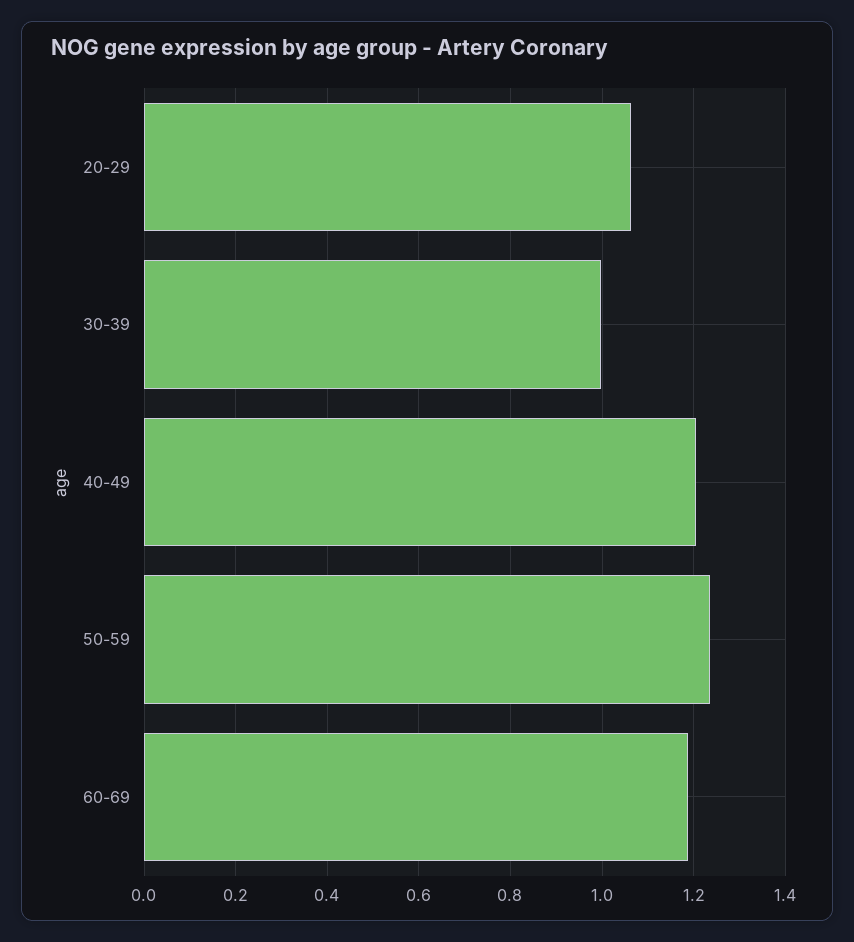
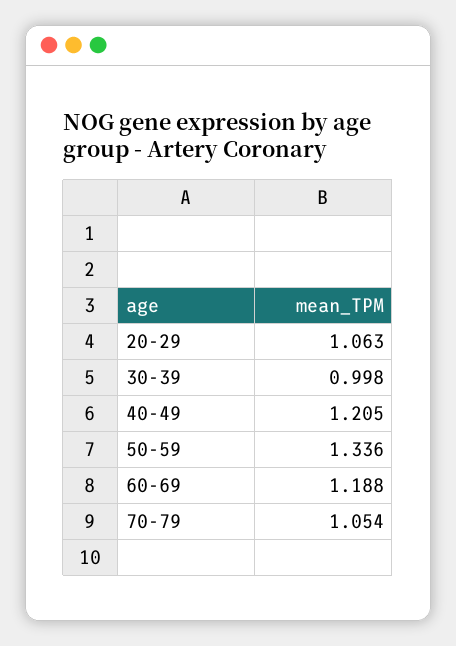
50-59: 1.24 -> 1.336
70-79: none -> 1.054

